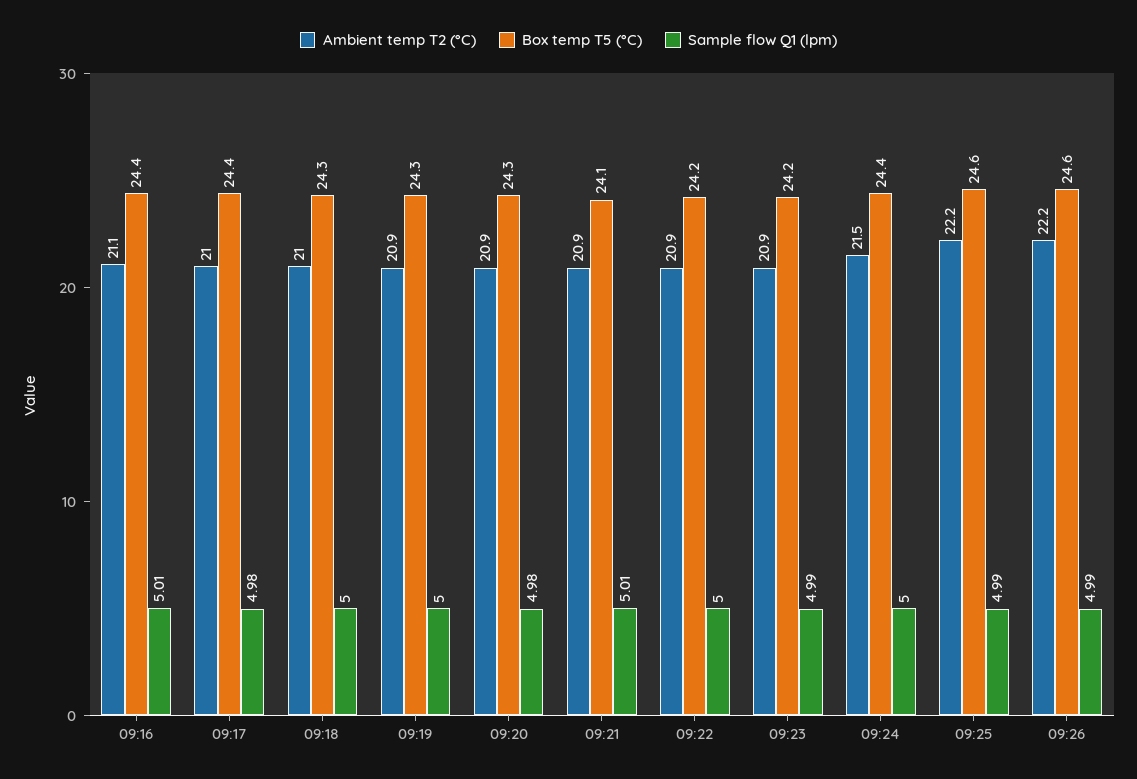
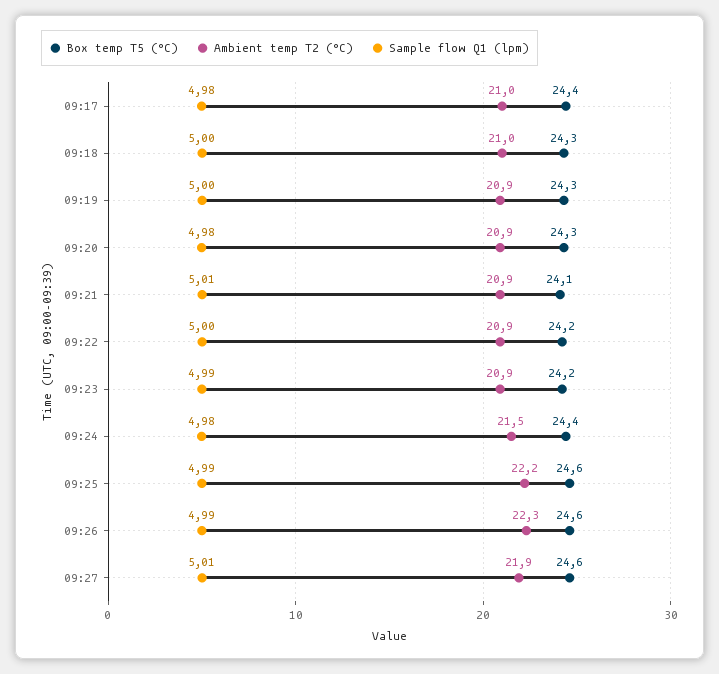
Ambient temp T2 (°C), 09:16: 21.1 -> none
Box temp T5 (°C), 09:16: 24.4 -> none
Sample flow Q1 (lpm), 09:16: 5.01 -> none
Sample flow Q1 (lpm), 09:24: 5 -> 4.98
Ambient temp T2 (°C), 09:26: 22.2 -> 22.3
Box temp T5 (°C), 09:27: none -> 24.6
Ambient temp T2 (°C), 09:27: none -> 21.9
Sample flow Q1 (lpm), 09:27: none -> 5.01

